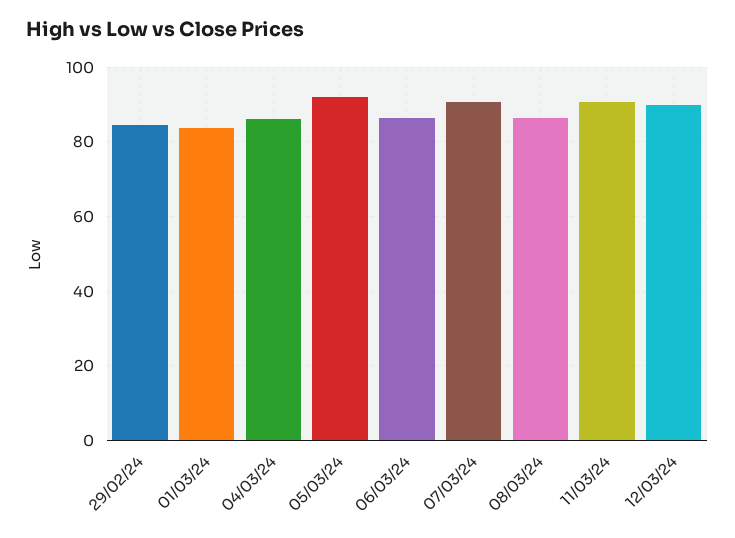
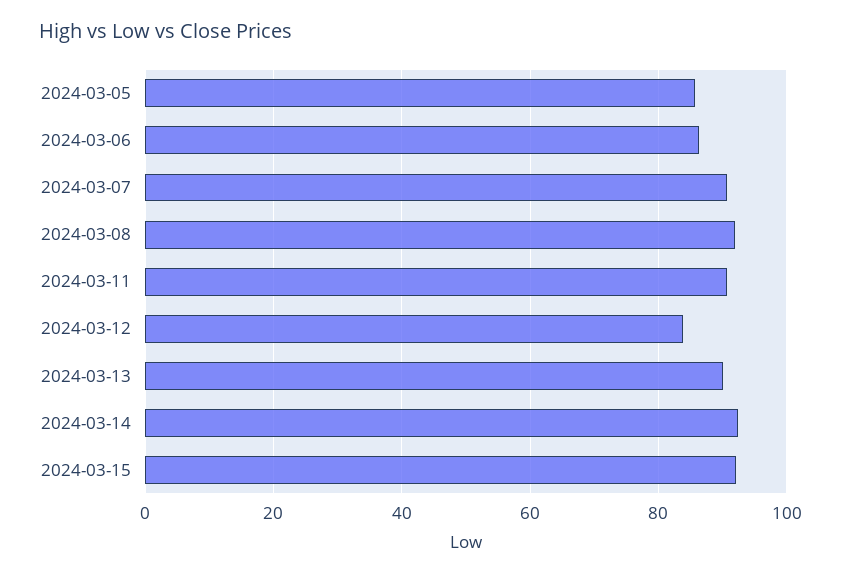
29/02/24: 84 -> none
01/03/24: 84 -> none
04/03/24: 86 -> none
05/03/24: 92 -> 86
08/03/24: 86 -> 92
12/03/24: 90 -> 84
2024-03-13: none -> 90
2024-03-14: none -> 92
2024-03-15: none -> 92

